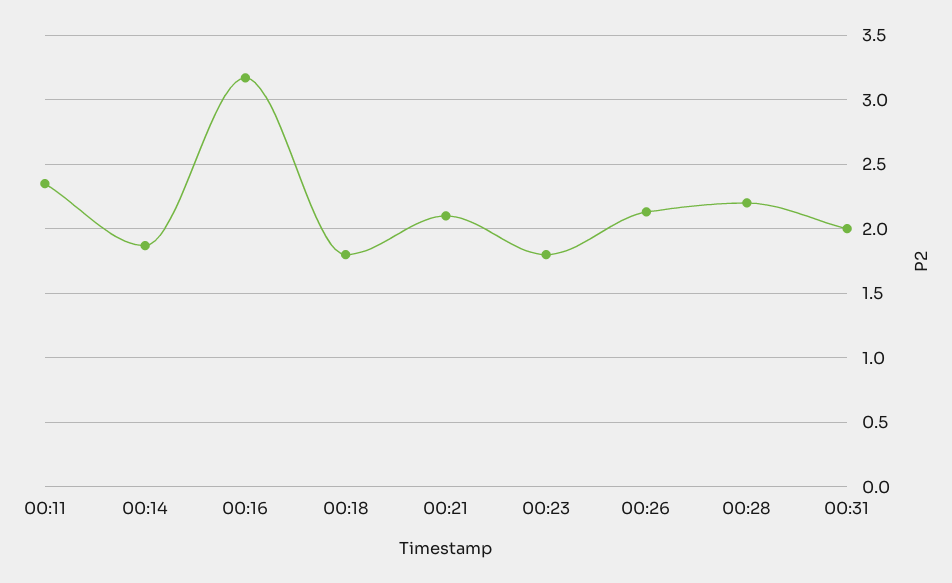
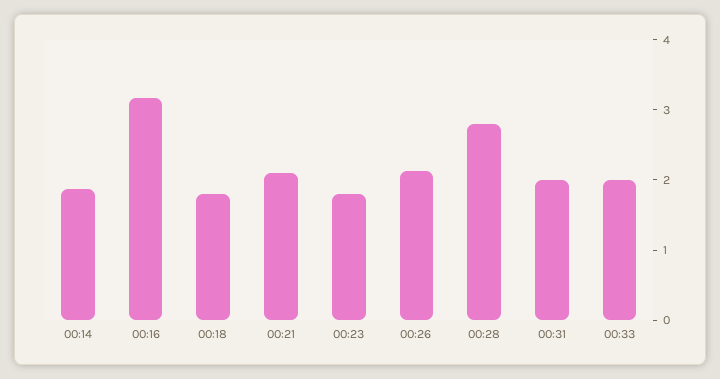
00:11: 2.35 -> none
00:28: 2.2 -> 2.8
00:33: none -> 2

